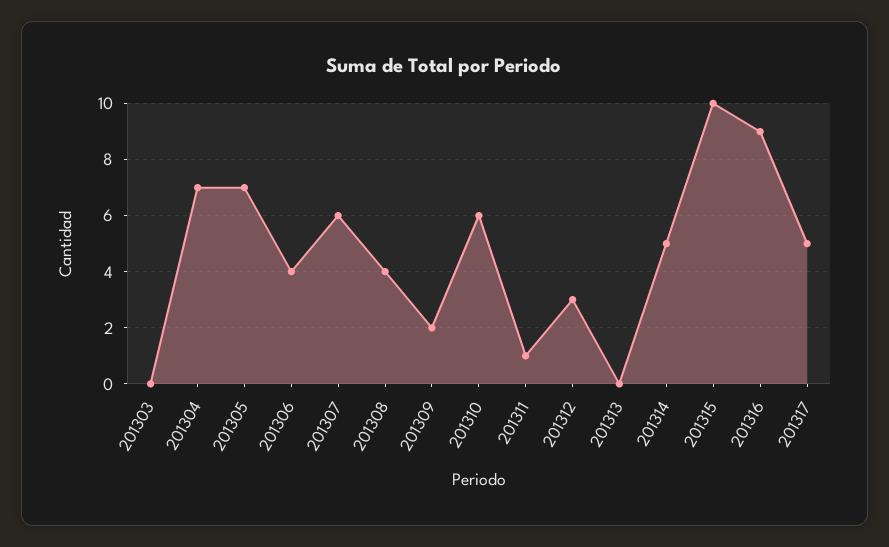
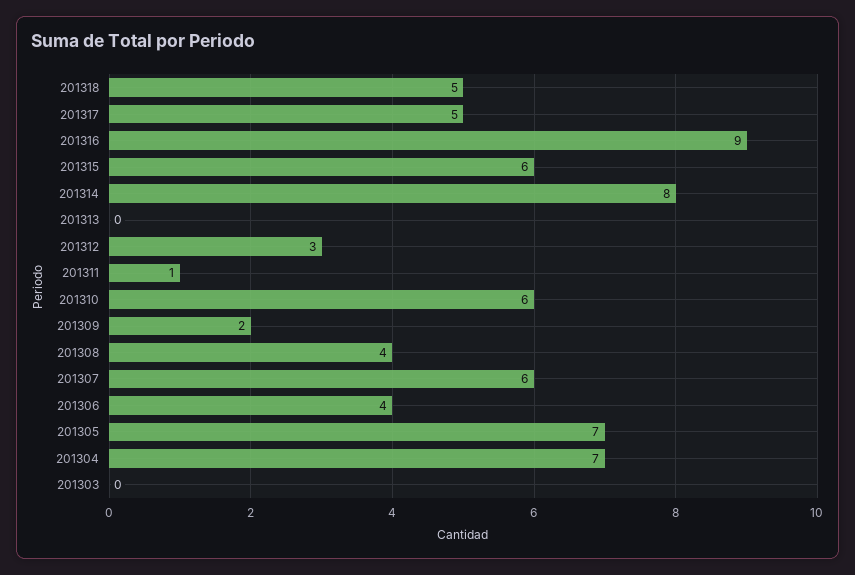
201314: 5 -> 8
201315: 10 -> 6
201318: none -> 5

